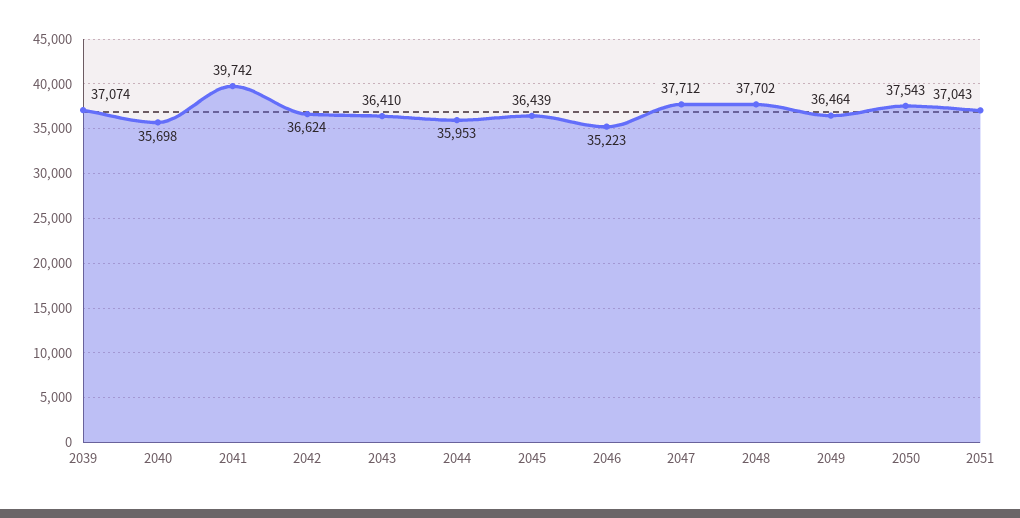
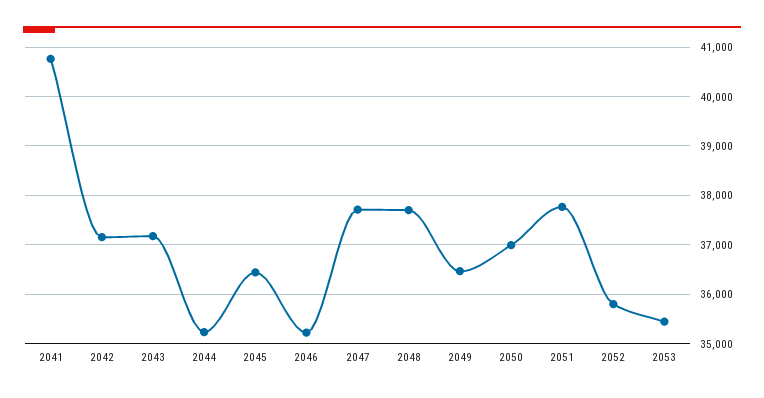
2039: 37074 -> none
2040: 35698 -> none
2041: 39742 -> 40800
2042: 36624 -> 37200
2043: 36410 -> 37200
2044: 35953 -> 35200
2050: 37543 -> 37000
2051: 37043 -> 37800
2052: none -> 35800
2053: none -> 35400

